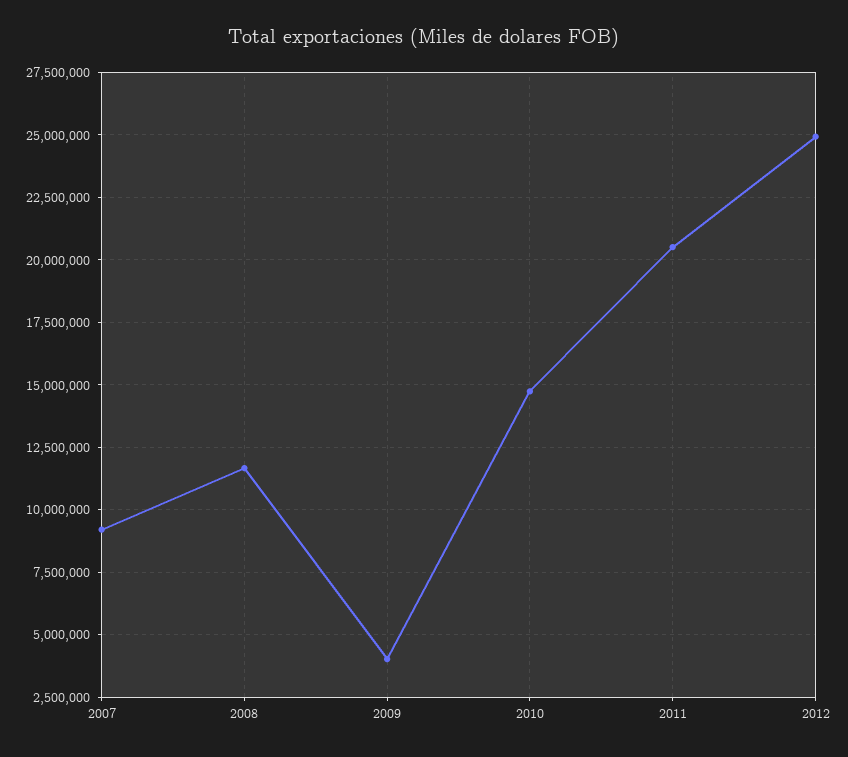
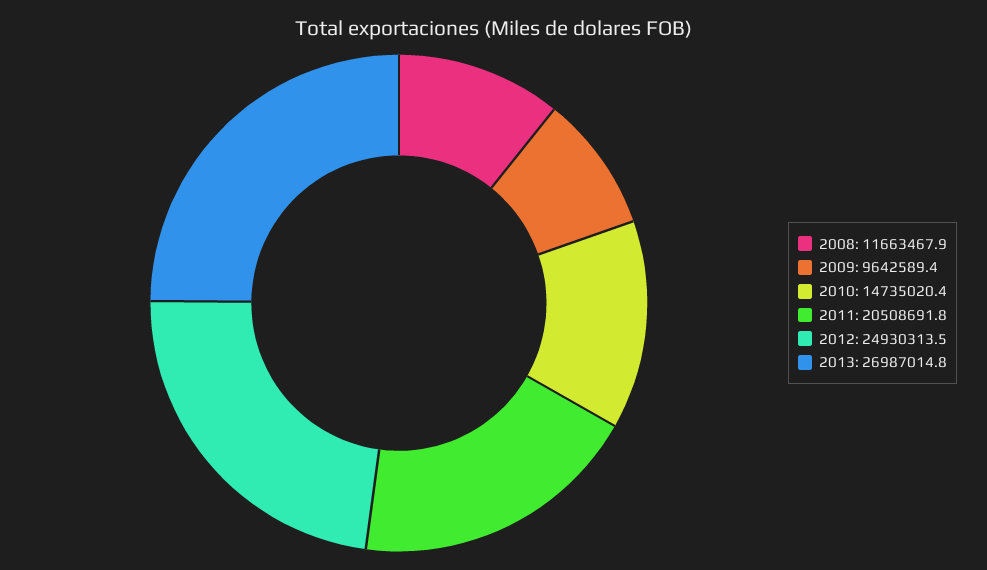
2007: 9250000 -> none
2009: 4000000 -> 9642589.4
2013: none -> 26987014.8

